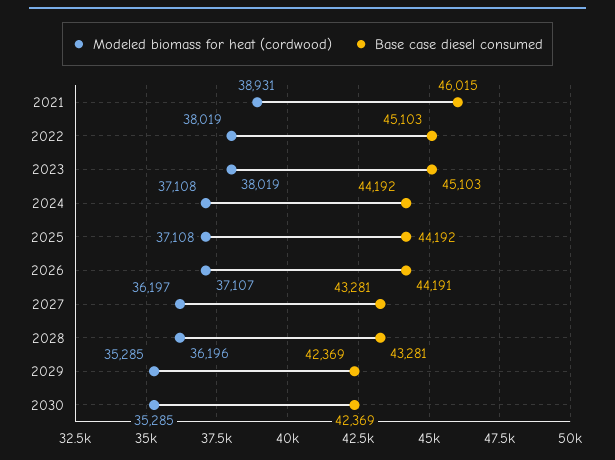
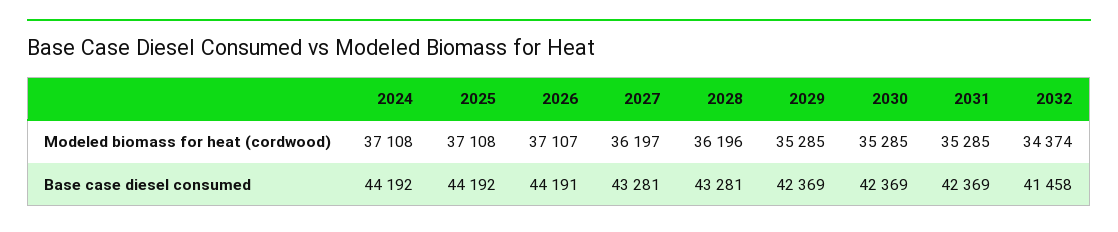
Modeled biomass for heat (cordwood), 2021: 38931 -> none
Base case diesel consumed, 2021: 46015 -> none
Modeled biomass for heat (cordwood), 2022: 38019 -> none
Base case diesel consumed, 2022: 45103 -> none
Modeled biomass for heat (cordwood), 2023: 38019 -> none
Base case diesel consumed, 2023: 45103 -> none
Modeled biomass for heat (cordwood), 2031: none -> 35285
Modeled biomass for heat (cordwood), 2032: none -> 34374
Base case diesel consumed, 2031: none -> 42369
Base case diesel consumed, 2032: none -> 41458

